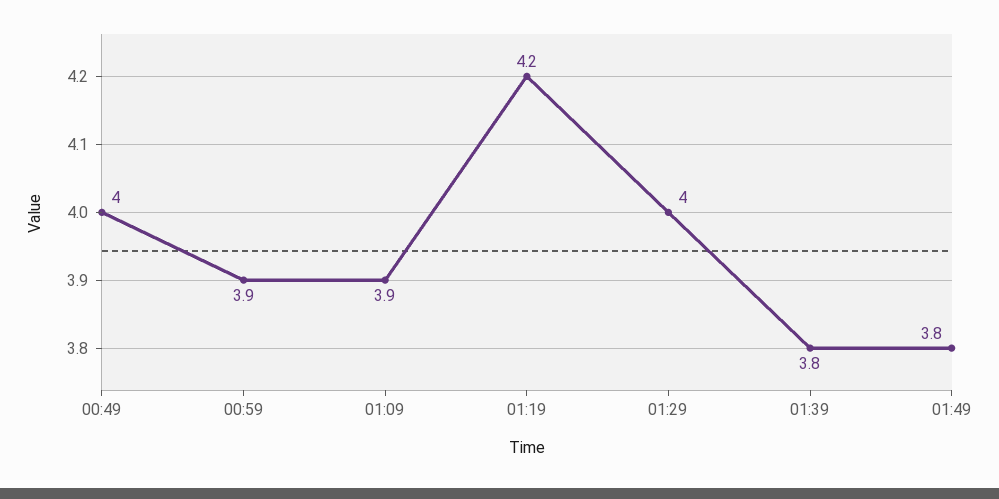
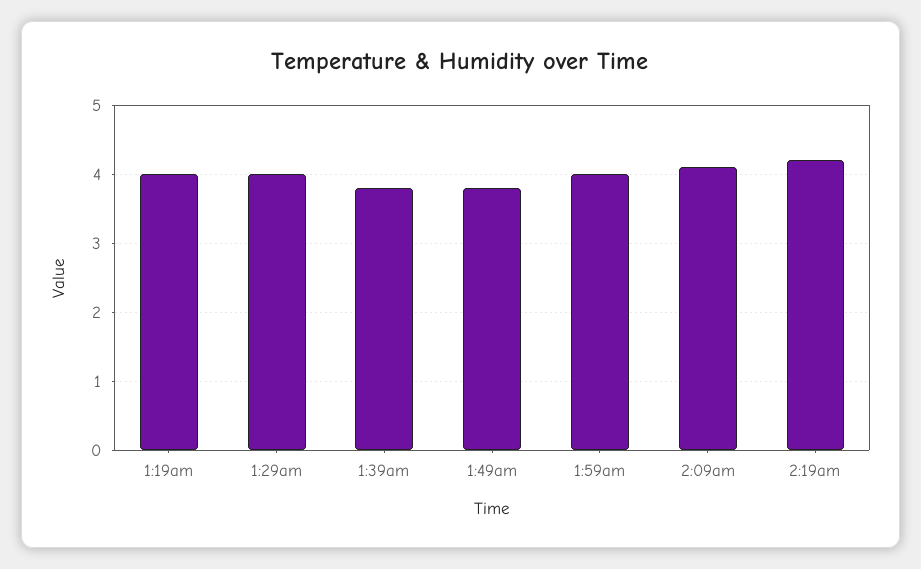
00:49: 4 -> none
00:59: 3.9 -> none
01:09: 3.9 -> none
01:19: 4.2 -> 4
1:59am: none -> 4
2:09am: none -> 4.1
2:19am: none -> 4.2

